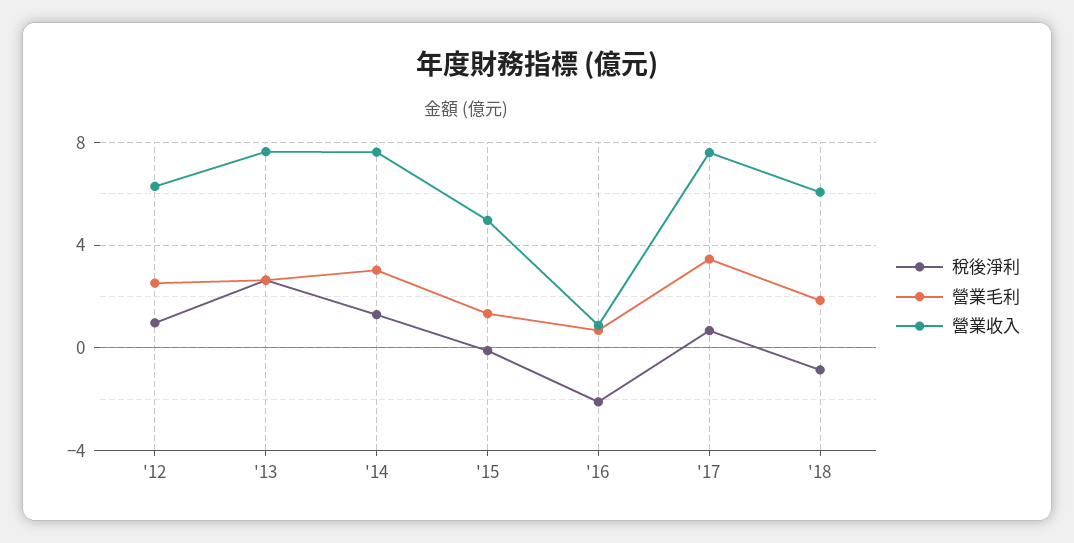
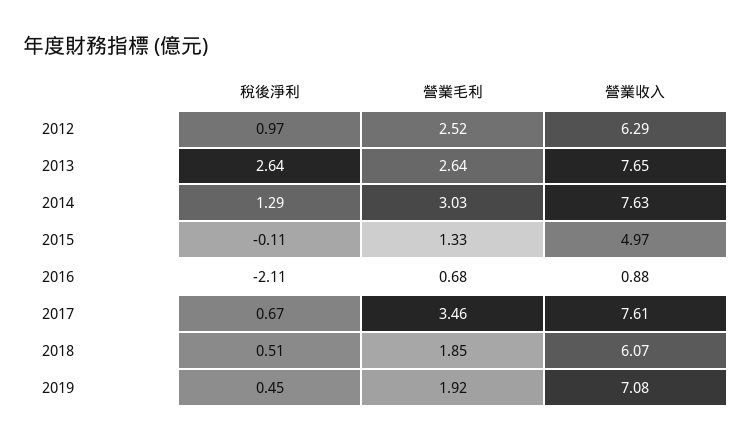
稅後淨利, '18: -1 -> 0.51
稅後淨利, 2019: none -> 0.45
營業毛利, 2019: none -> 1.92
營業收入, 2019: none -> 7.08

